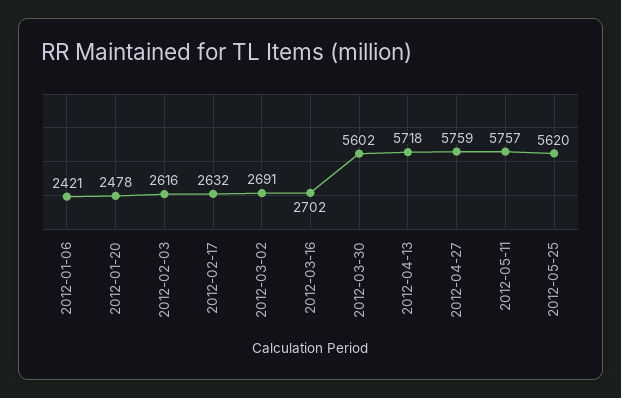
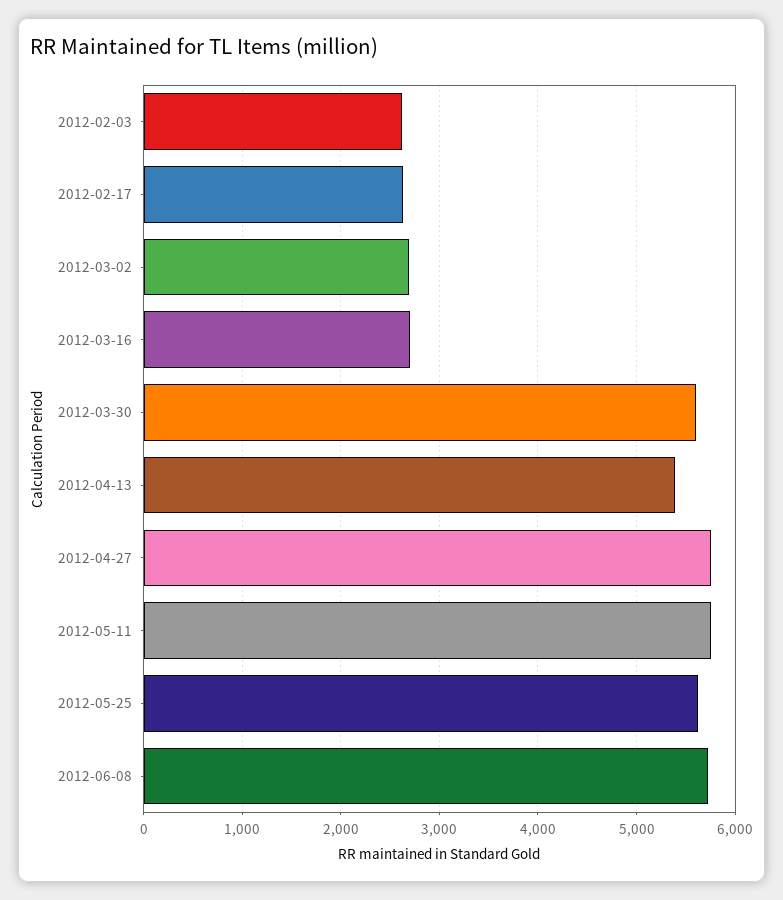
2012-01-06: 2421 -> none
2012-01-20: 2478 -> none
2012-04-13: 5718 -> 5400
2012-06-08: none -> 5700

